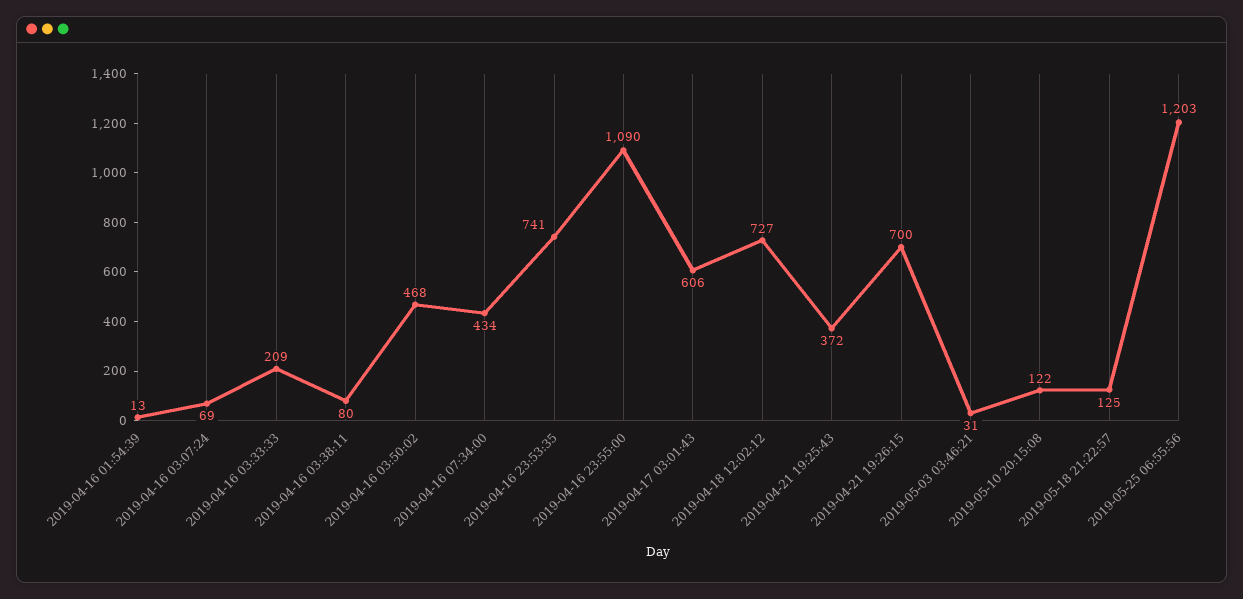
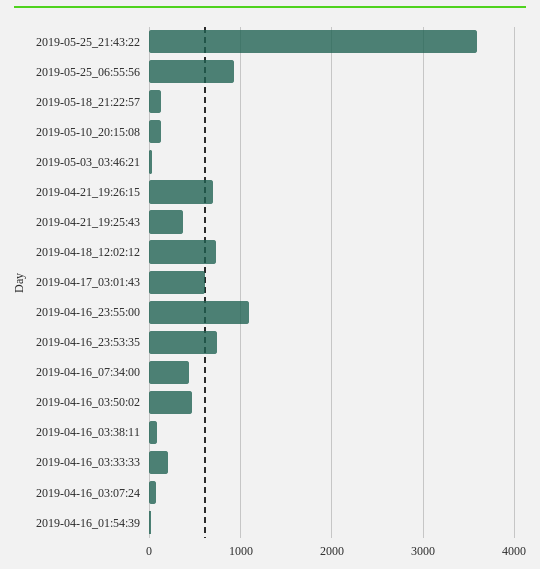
2019-05-25 06:55:56: 1203 -> 900
2019-05-25_21:43:22: none -> 3600

